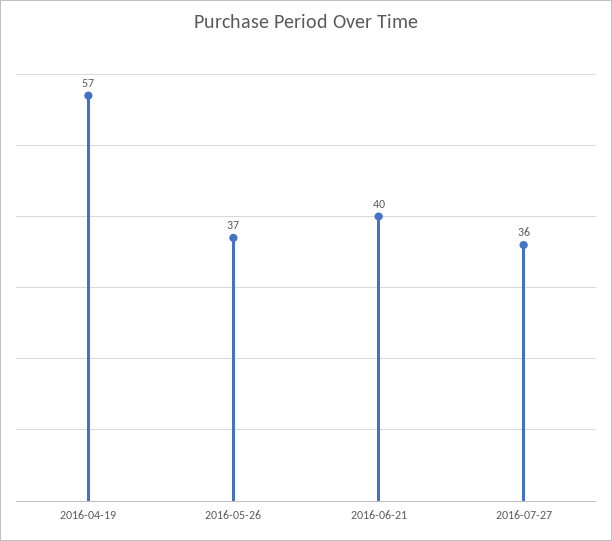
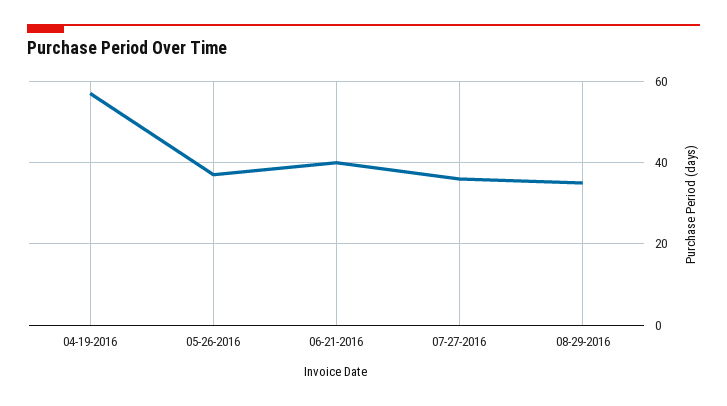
08-29-2016: none -> 35

